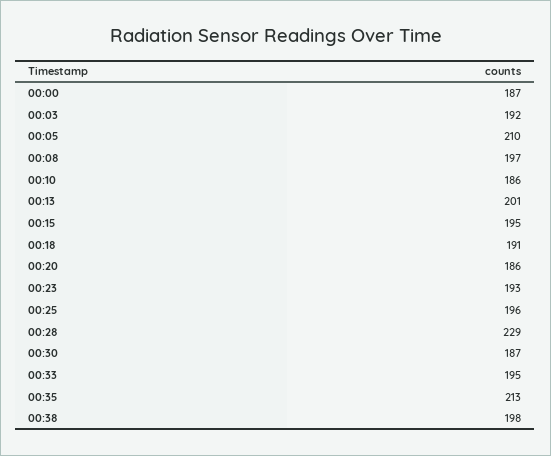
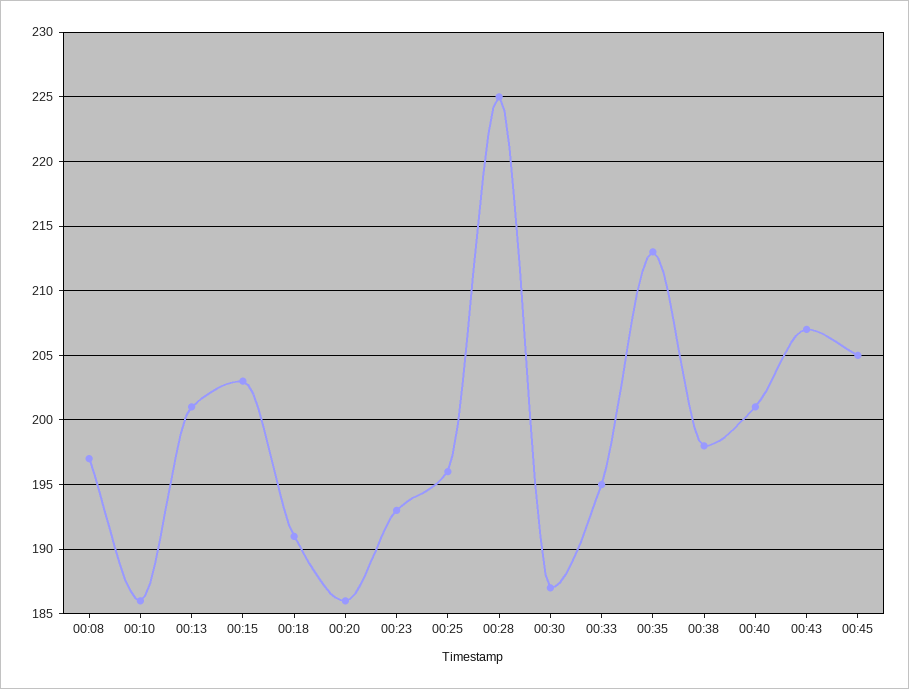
00:00: 187 -> none
00:03: 192 -> none
00:05: 210 -> none
00:15: 195 -> 203
00:28: 229 -> 225
00:40: none -> 201
00:43: none -> 207
00:45: none -> 205

